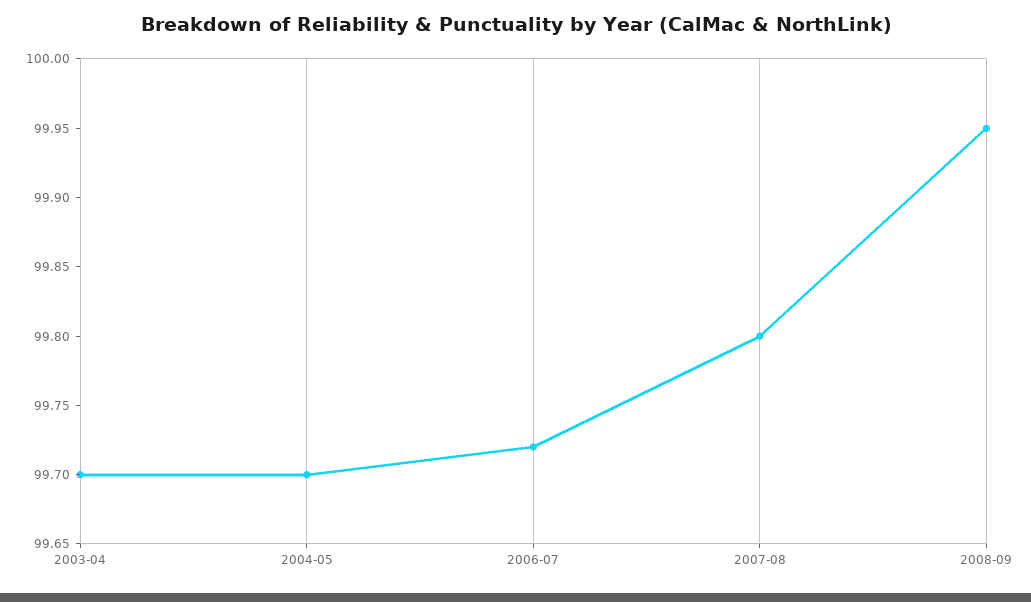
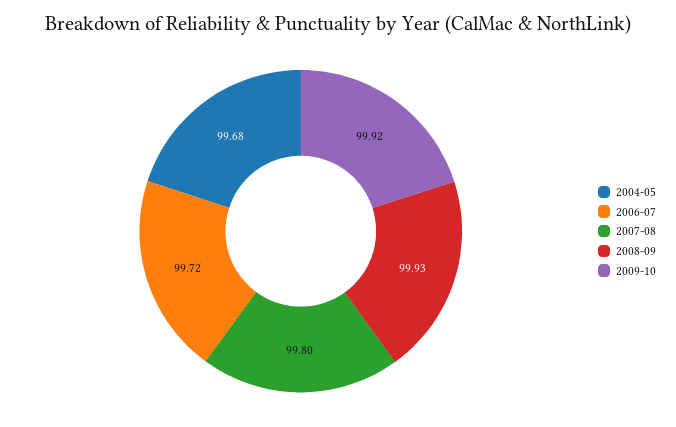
2003-04: 99.7 -> none
2004-05: 99.7 -> 99.68
2008-09: 99.95 -> 99.93
2009-10: none -> 99.92

